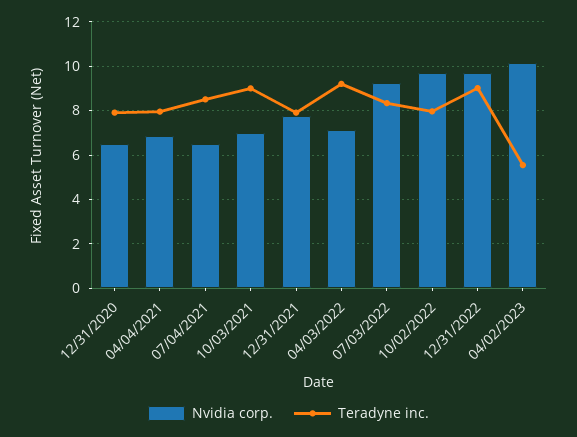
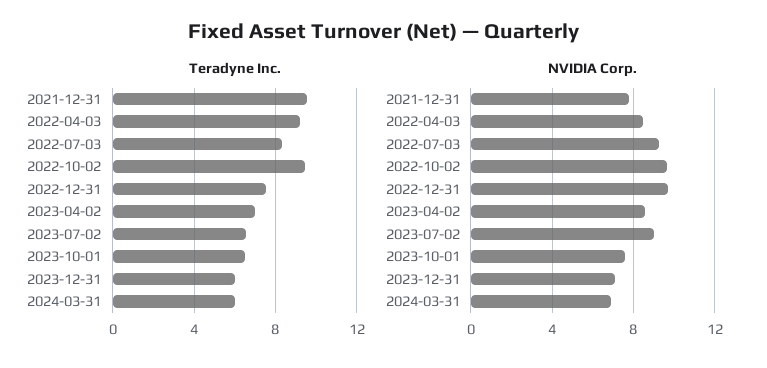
Nvidia corp., 12/31/2020: 6.5 -> none
Teradyne inc., 12/31/2020: 8 -> none
Nvidia corp., 04/04/2021: 7 -> none
Teradyne inc., 04/04/2021: 8 -> none
Nvidia corp., 07/04/2021: 6.5 -> none
Teradyne inc., 07/04/2021: 8.5 -> none
Nvidia corp., 10/03/2021: 7 -> none
Teradyne inc., 10/03/2021: 9 -> none
Teradyne inc., 12/31/2021: 8 -> 9.5
Nvidia corp., 04/03/2022: 7 -> 8.5
Teradyne inc., 10/02/2022: 8 -> 9.5
Teradyne inc., 12/31/2022: 9 -> 7.5
Nvidia corp., 04/02/2023: 10 -> 8.5
Teradyne inc., 04/02/2023: 5.5 -> 7
Teradyne inc., 2023-07-02: none -> 6.5
Teradyne inc., 2023-10-01: none -> 6.5
Teradyne inc., 2023-12-31: none -> 6
Teradyne inc., 2024-03-31: none -> 6
Nvidia corp., 2023-07-02: none -> 9
Nvidia corp., 2023-10-01: none -> 7.5
Nvidia corp., 2023-12-31: none -> 7
Nvidia corp., 2024-03-31: none -> 7

